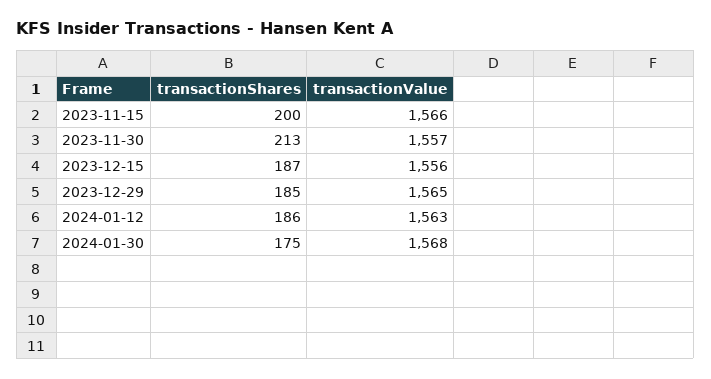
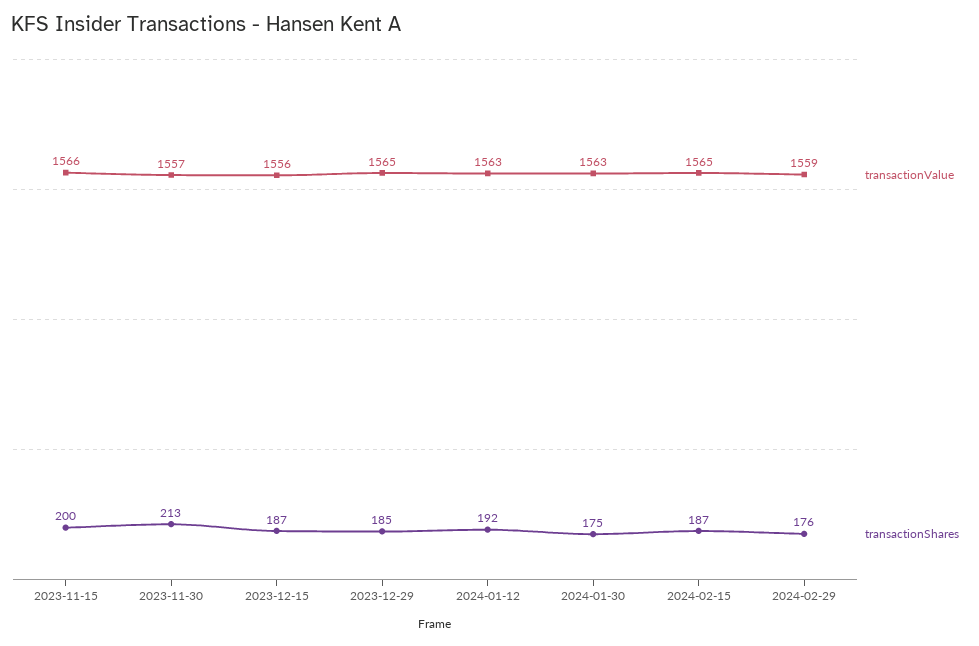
transactionShares, 2024-01-12: 186 -> 192
transactionValue, 2024-01-30: 1568 -> 1563
transactionValue, 2024-02-15: none -> 1565
transactionShares, 2024-02-15: none -> 187
transactionValue, 2024-02-29: none -> 1559
transactionShares, 2024-02-29: none -> 176

